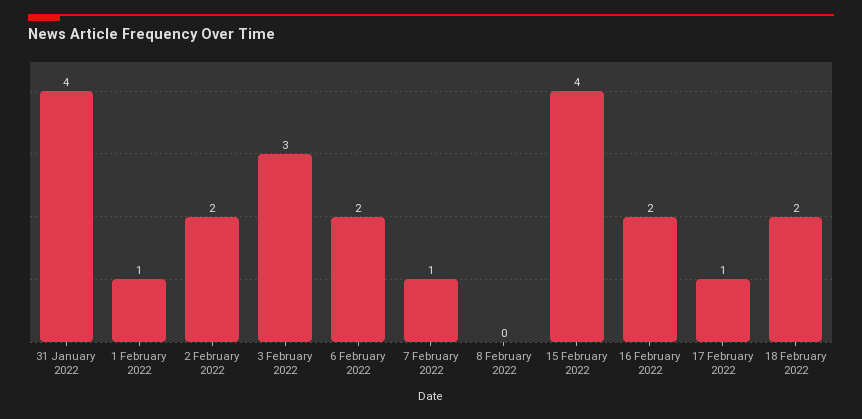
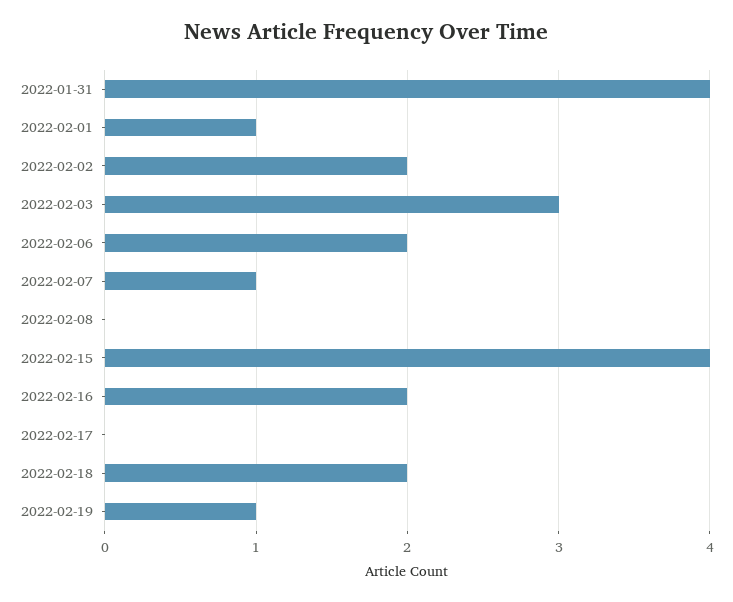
17 February 2022: 1 -> 0
2022-02-19: none -> 1

